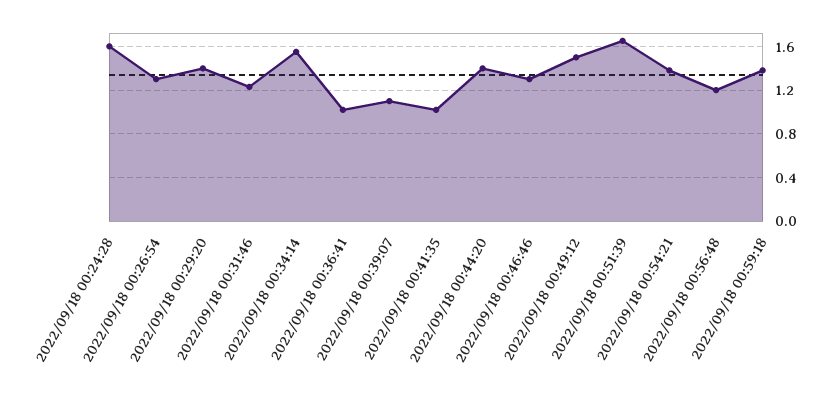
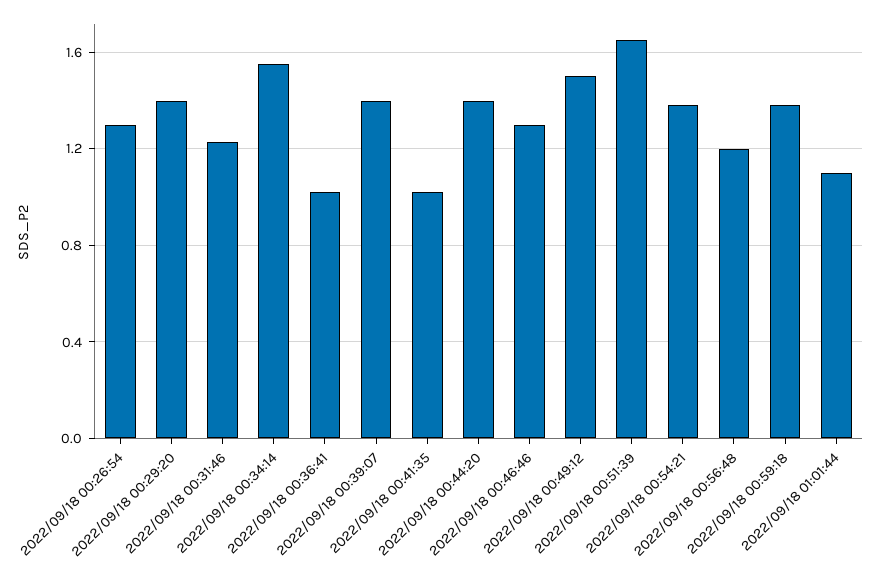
2022/09/18 00:24:28: 1.6 -> none
2022/09/18 00:39:07: 1.1 -> 1.4
2022/09/18 01:01:44: none -> 1.1

